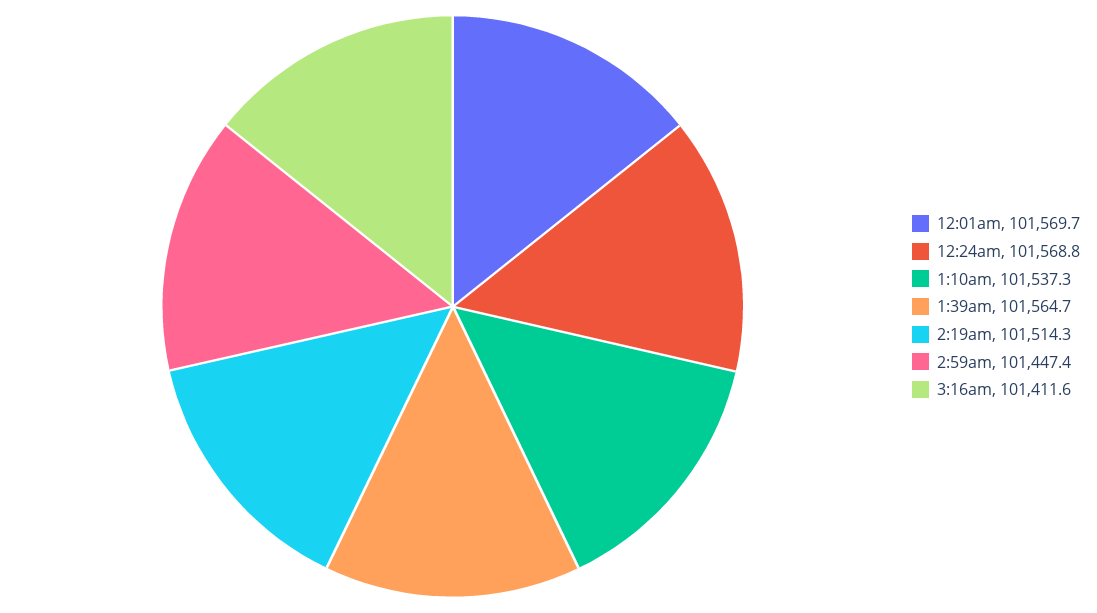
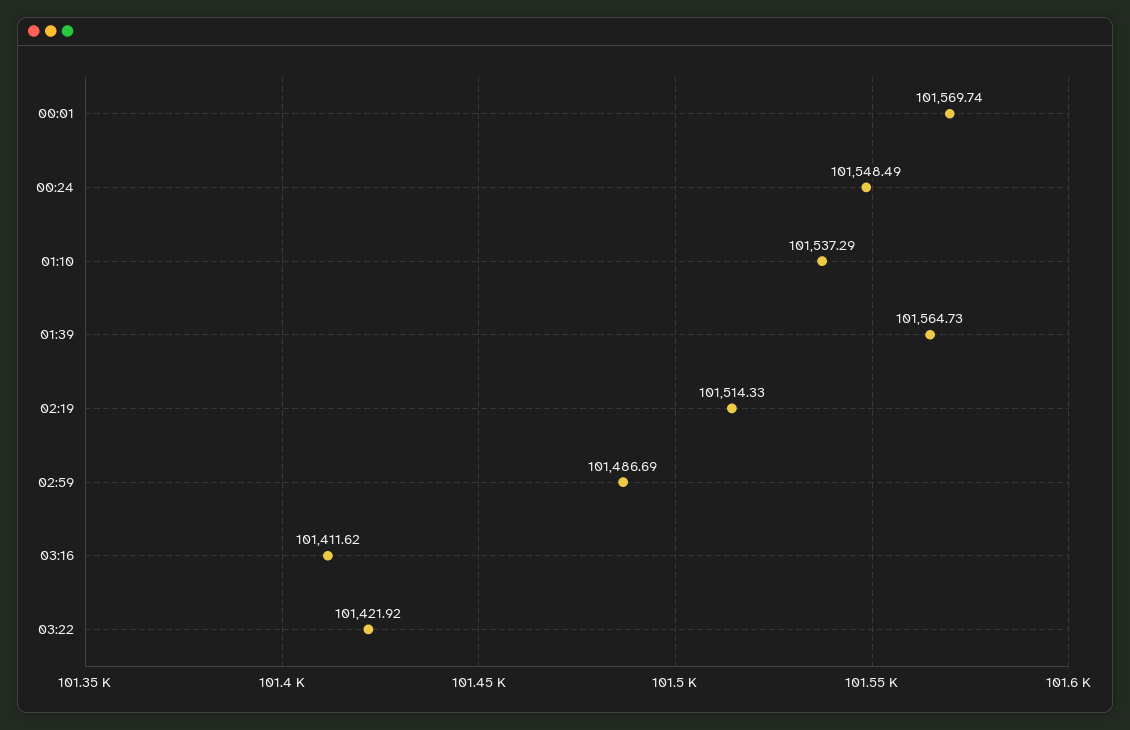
12:24am: 101568.8 -> 101548.49
2:59am: 101447.4 -> 101486.69
03:22: none -> 101421.92

